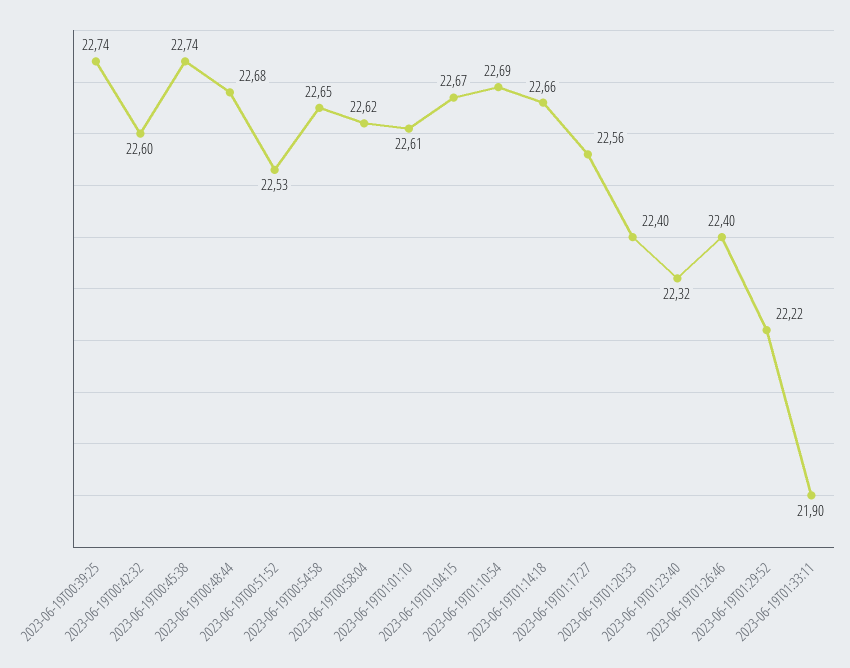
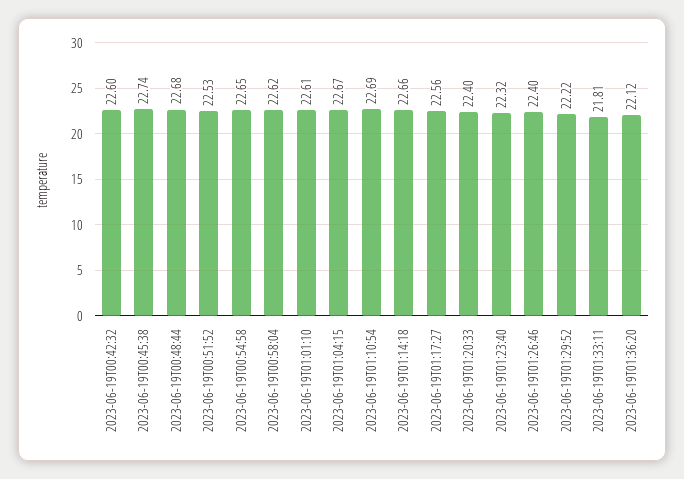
2023-06-19T00:39:25: 22.74 -> none
2023-06-19T01:33:11: 21.9 -> 21.81
2023-06-19T01:36:20: none -> 22.12

